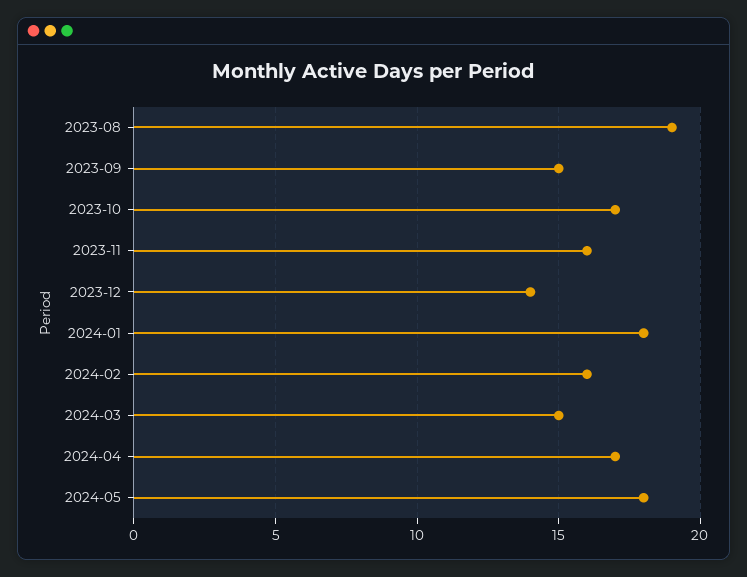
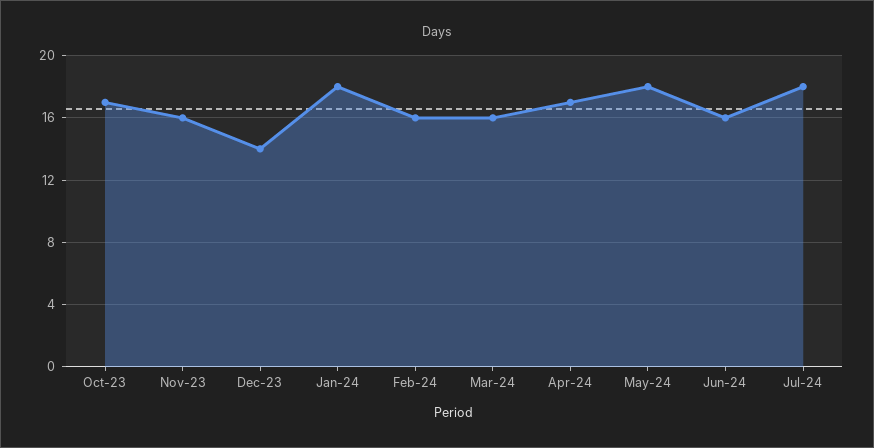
2023-08: 19 -> none
2023-09: 15 -> none
2024-03: 15 -> 16
Jun-24: none -> 16
Jul-24: none -> 18

